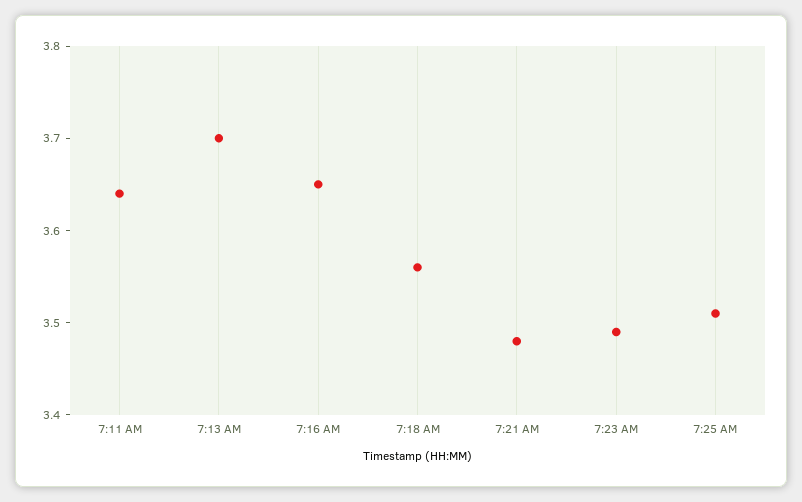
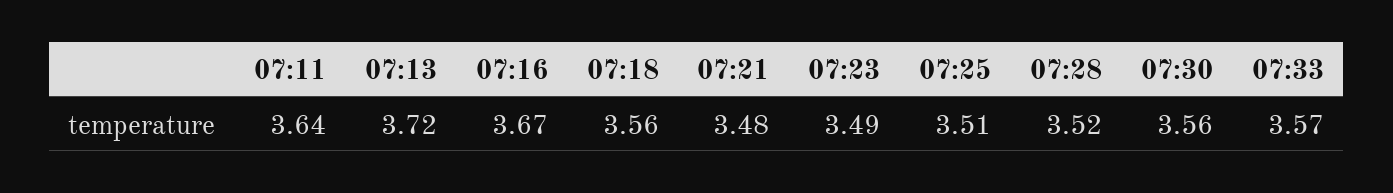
7:13 AM: 3.7 -> 3.72
7:16 AM: 3.65 -> 3.67
07:28: none -> 3.52
07:30: none -> 3.56
07:33: none -> 3.57

